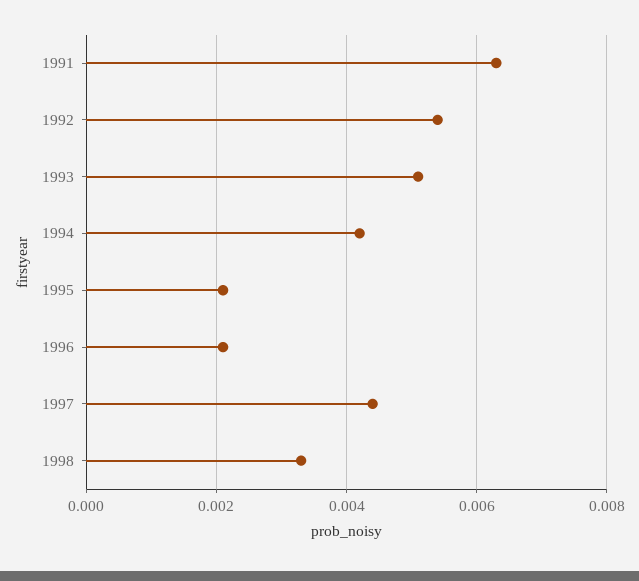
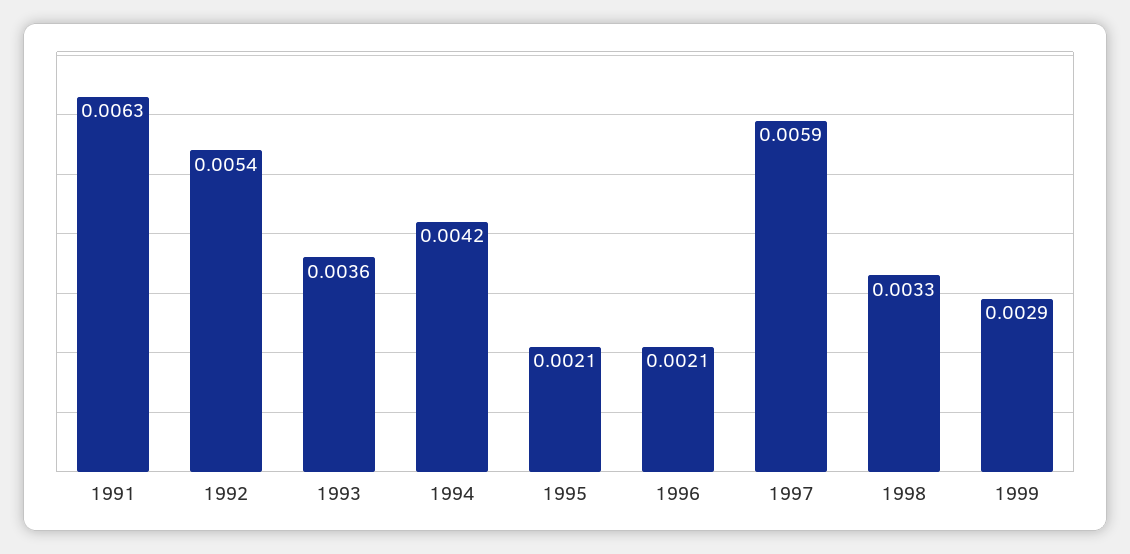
1993: 0.005 -> 0.0036
1997: 0.0045 -> 0.0059
1999: none -> 0.0029

